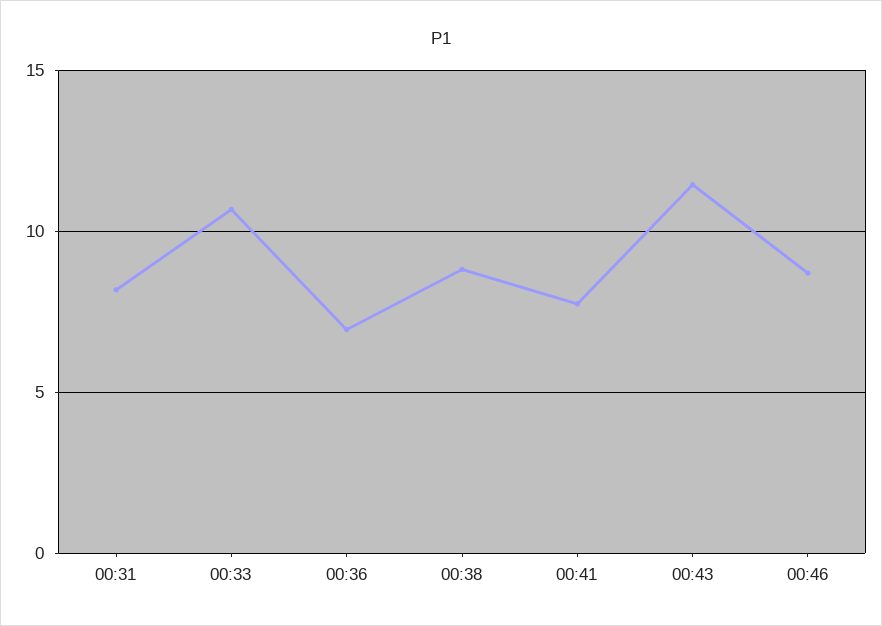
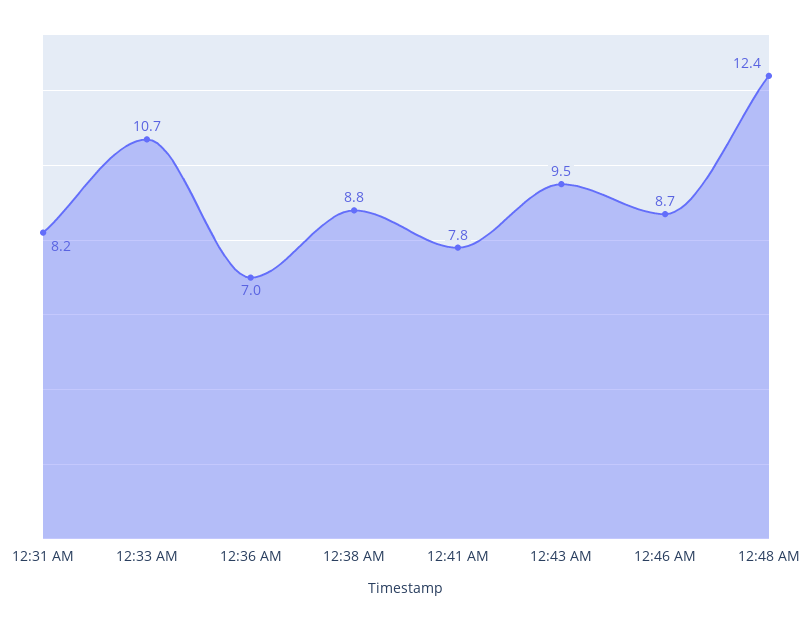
00:43: 11.5 -> 9.5
12:48 AM: none -> 12.4

